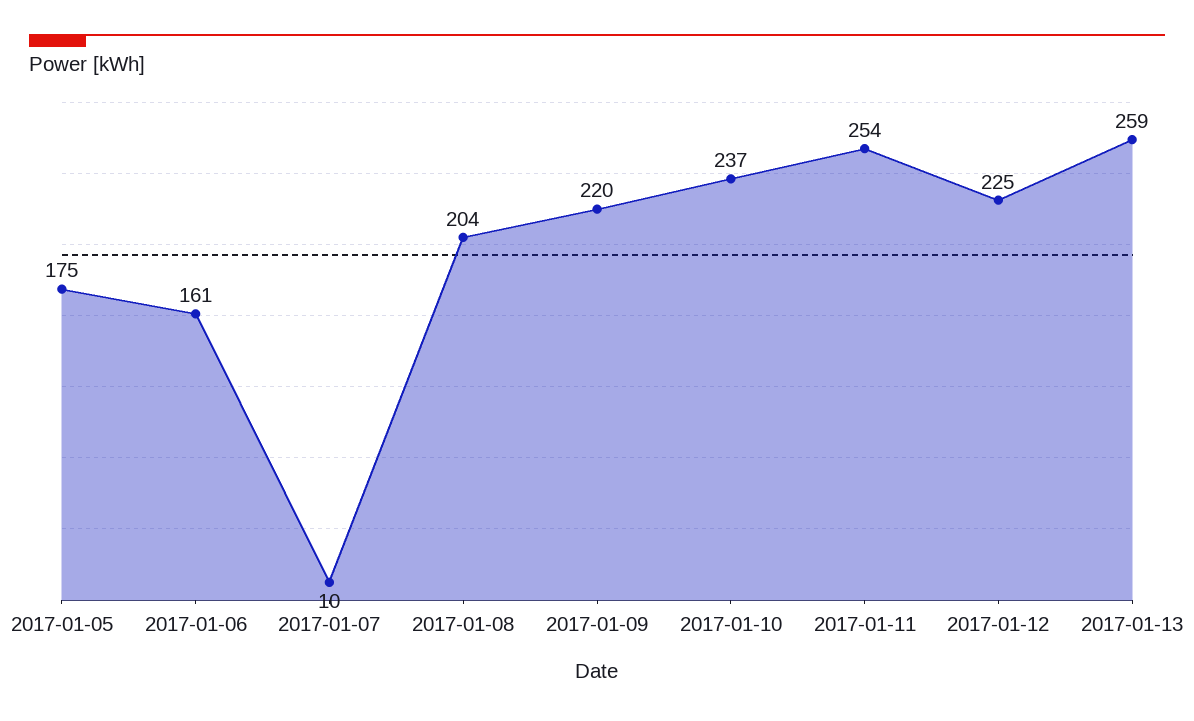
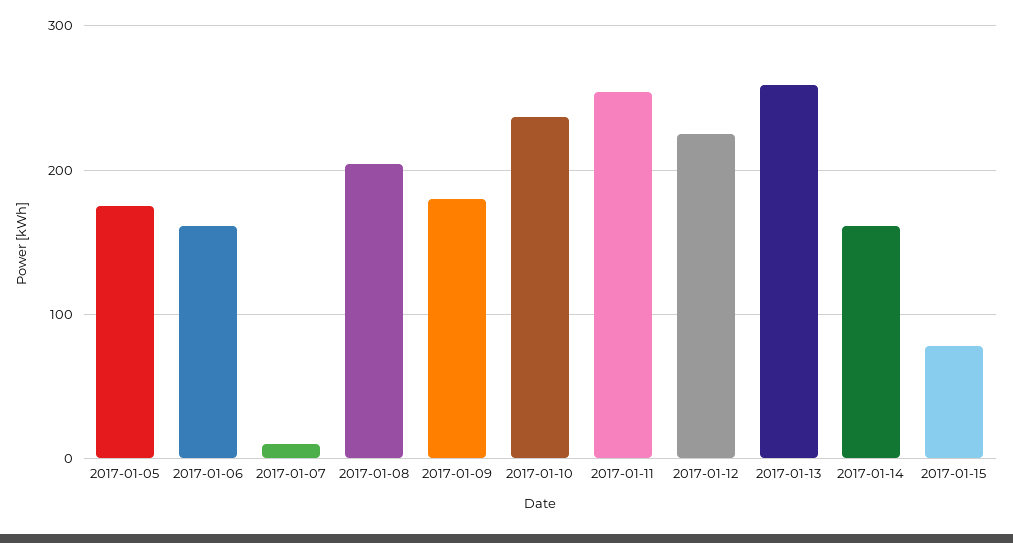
2017-01-09: 220 -> 180
2017-01-14: none -> 160
2017-01-15: none -> 80

